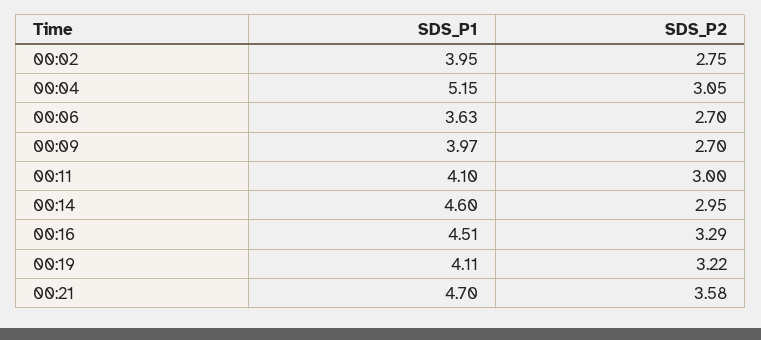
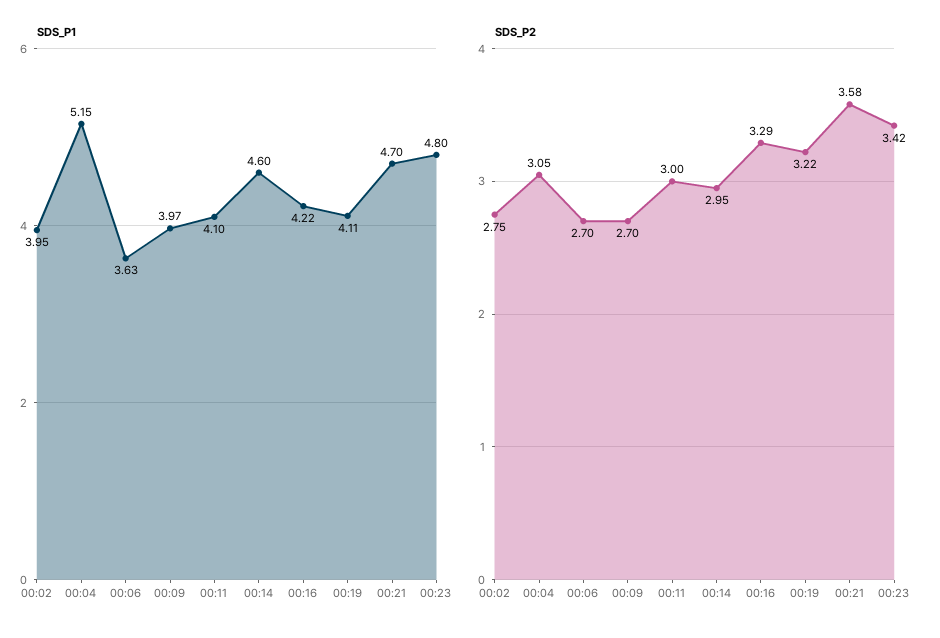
SDS_P1, 00:16: 4.51 -> 4.22
SDS_P1, 00:23: none -> 4.8
SDS_P2, 00:23: none -> 3.42

